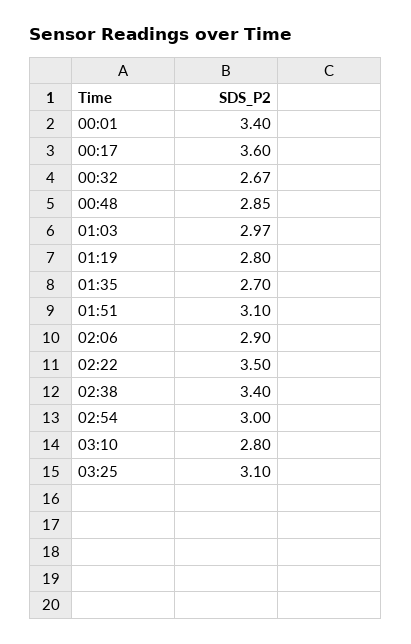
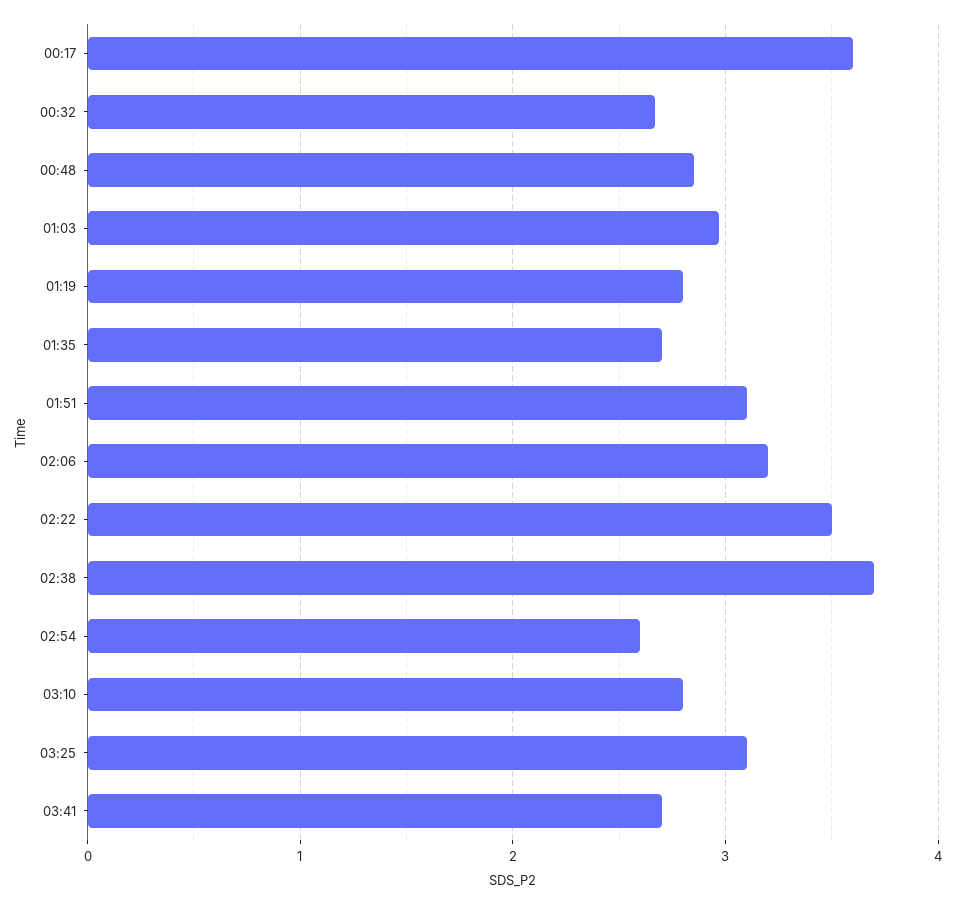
00:01: 3.4 -> none
02:06: 2.9 -> 3.2
02:38: 3.4 -> 3.7
02:54: 3 -> 2.6
03:41: none -> 2.7

